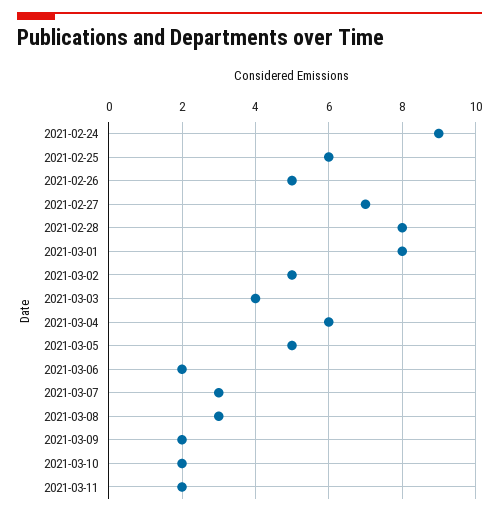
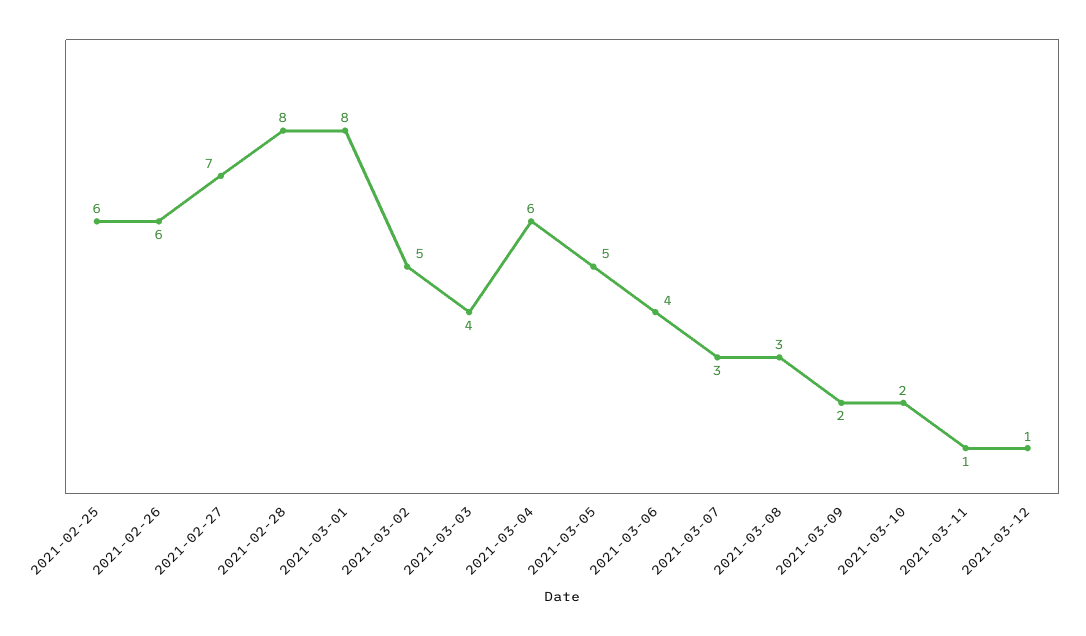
2021-02-24: 9 -> none
2021-02-26: 5 -> 6
2021-03-06: 2 -> 4
2021-03-11: 2 -> 1
2021-03-12: none -> 1

